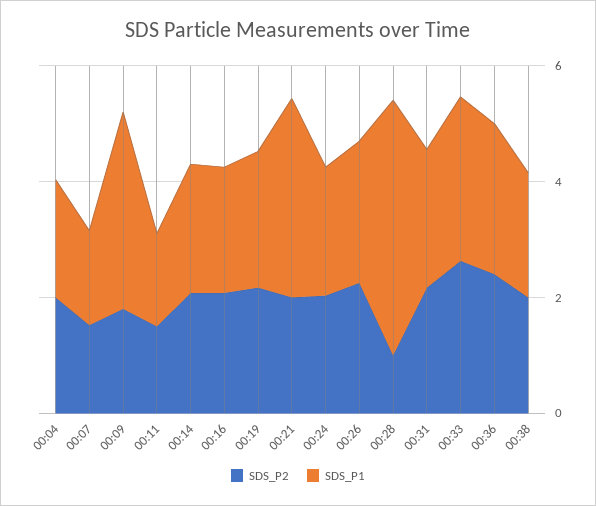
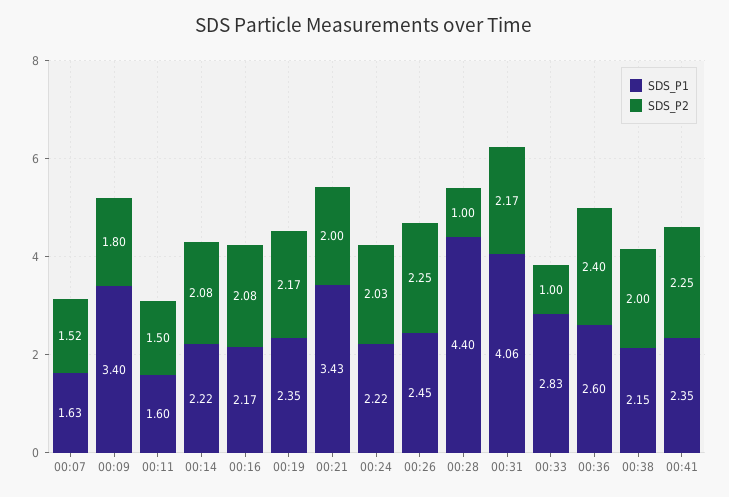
SDS_P2, 00:04: 2 -> none
SDS_P1, 00:04: 2 -> none
SDS_P1, 00:31: 2.5 -> 4.06
SDS_P2, 00:33: 2.5 -> 1
SDS_P1, 00:41: none -> 2.35
SDS_P2, 00:41: none -> 2.25

